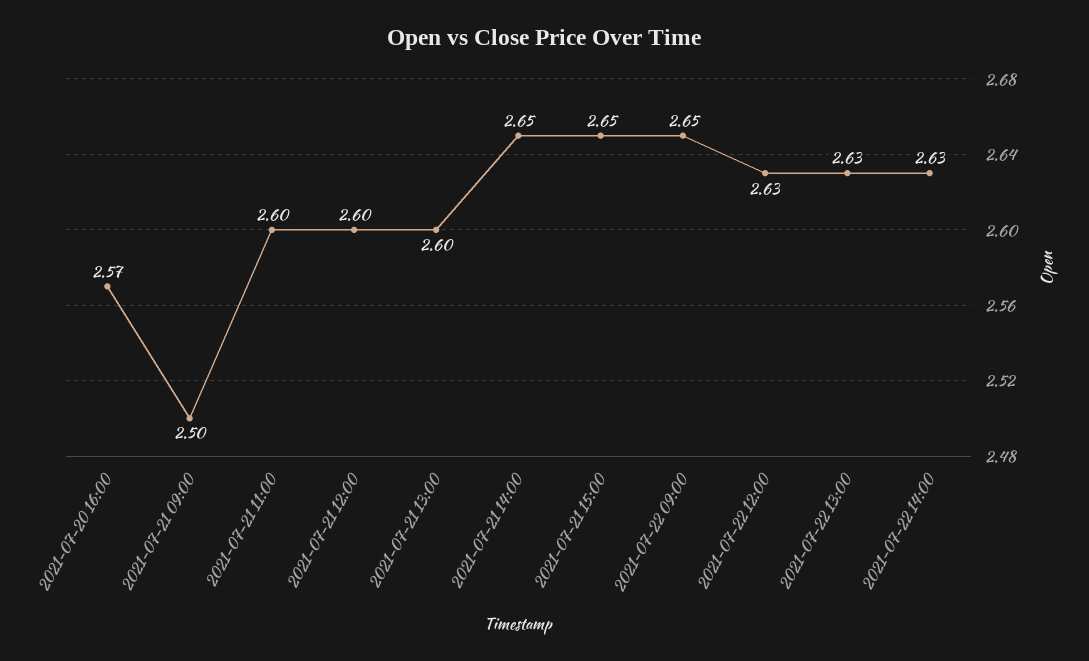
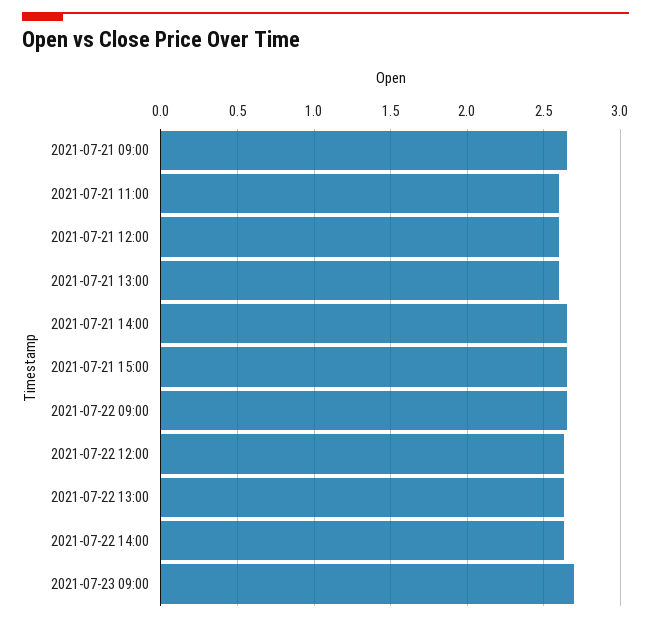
2021-07-20 16:00: 2.57 -> none
2021-07-21 09:00: 2.5 -> 2.65
2021-07-23 09:00: none -> 2.7

